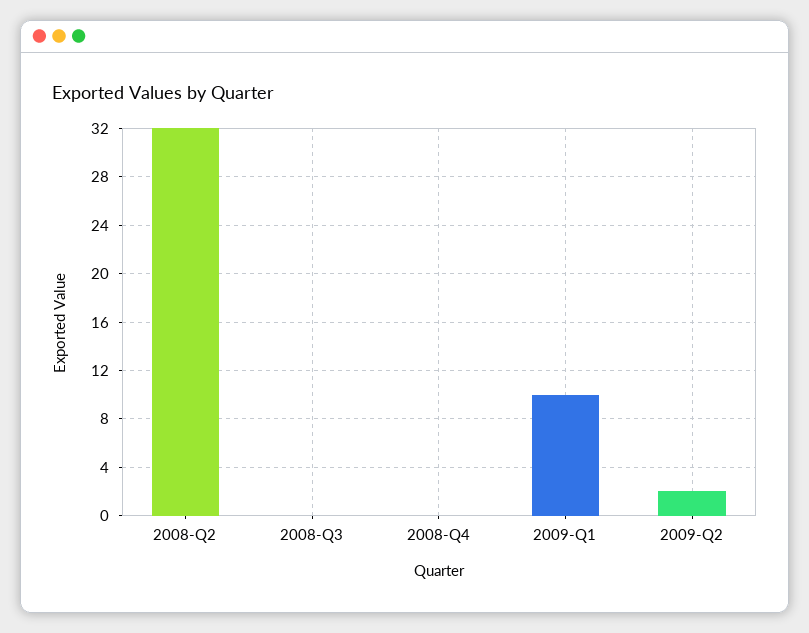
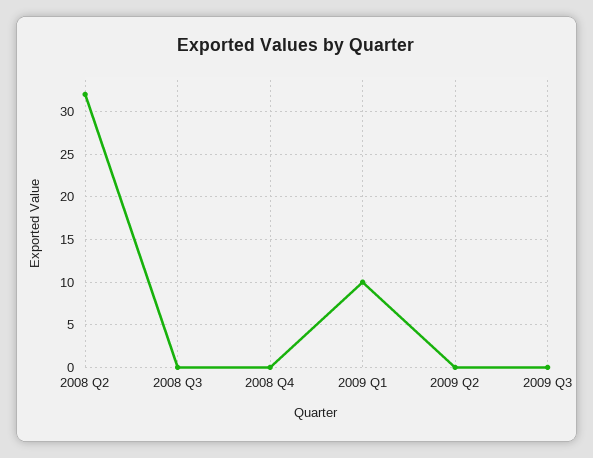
2009-Q2: 2 -> 0
2009 Q3: none -> 0

